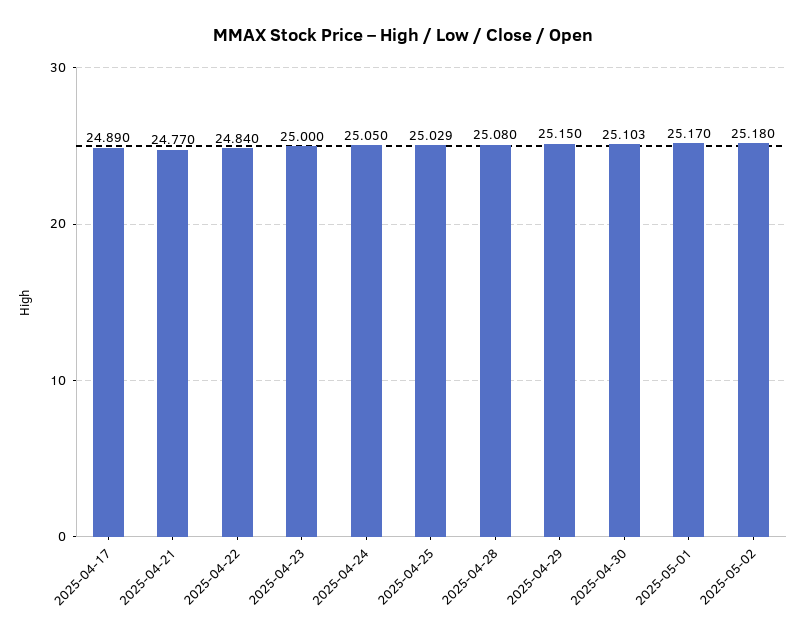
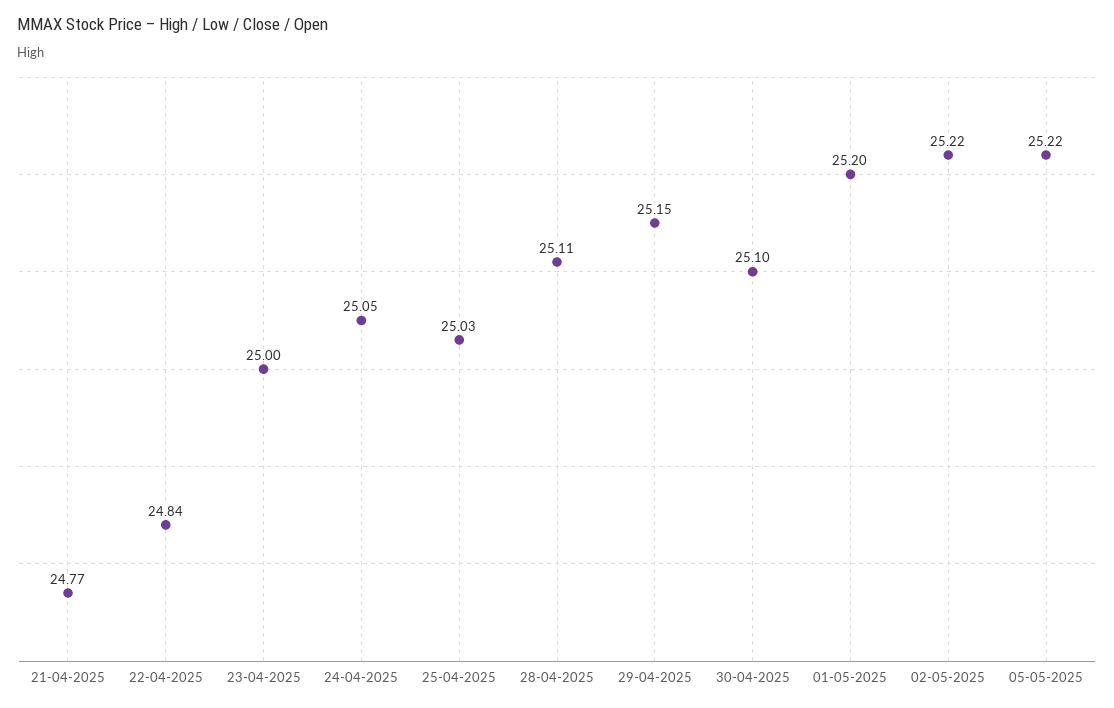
2025-04-17: 24.89 -> none
2025-04-28: 25.08 -> 25.11
2025-05-01: 25.17 -> 25.2
2025-05-02: 25.18 -> 25.22
05-05-2025: none -> 25.22

